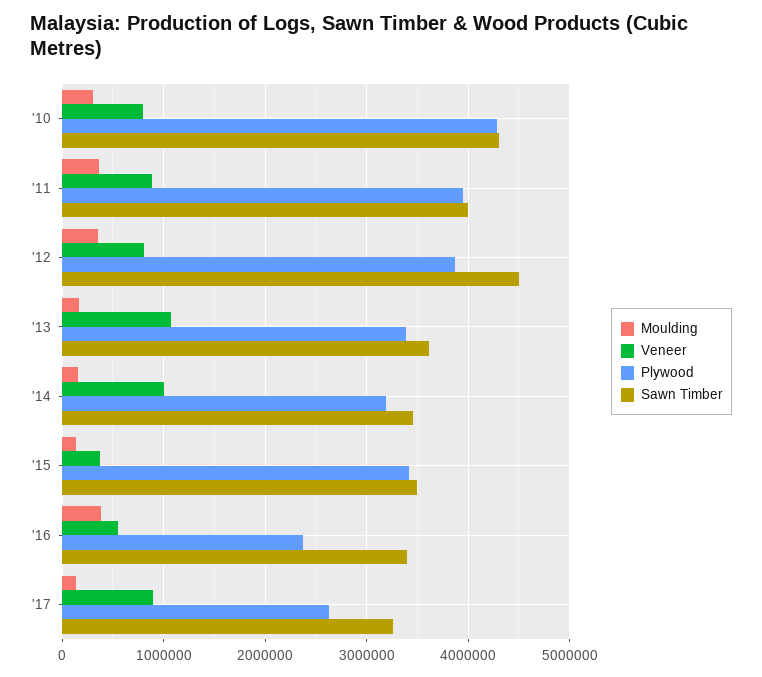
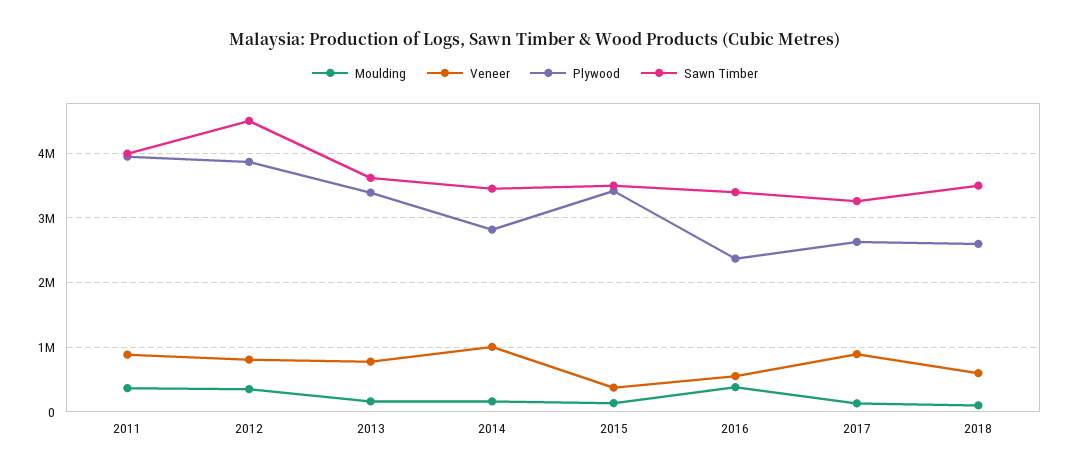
Moulding, '10: 300000 -> none
Veneer, '10: 800000 -> none
Plywood, '10: 4300000 -> none
Sawn Timber, '10: 4300000 -> none
Veneer, '13: 1100000 -> 800000
Plywood, '14: 3200000 -> 2800000
Moulding, 2018: none -> 100000
Veneer, 2018: none -> 600000
Plywood, 2018: none -> 2600000
Sawn Timber, 2018: none -> 3500000

